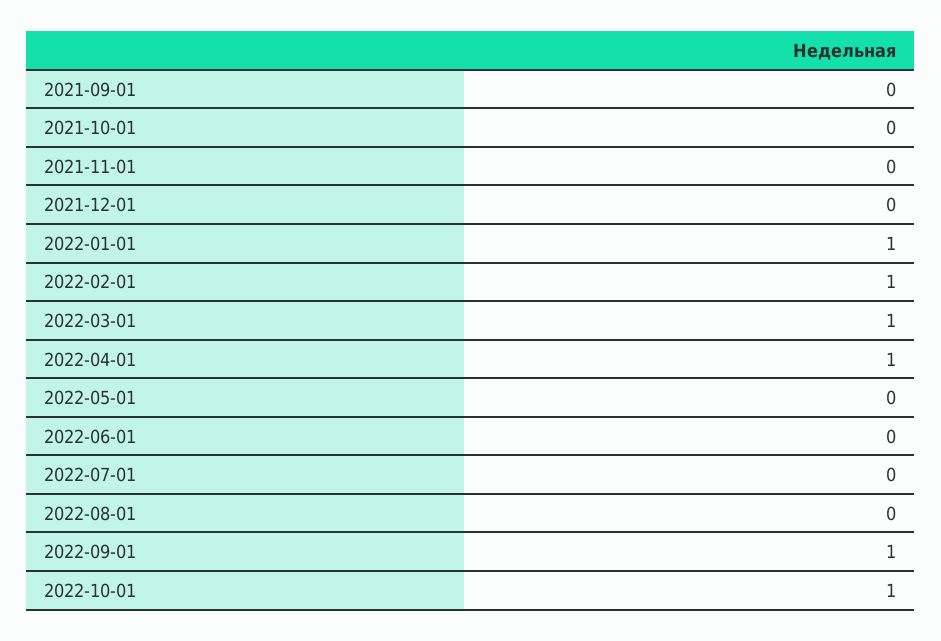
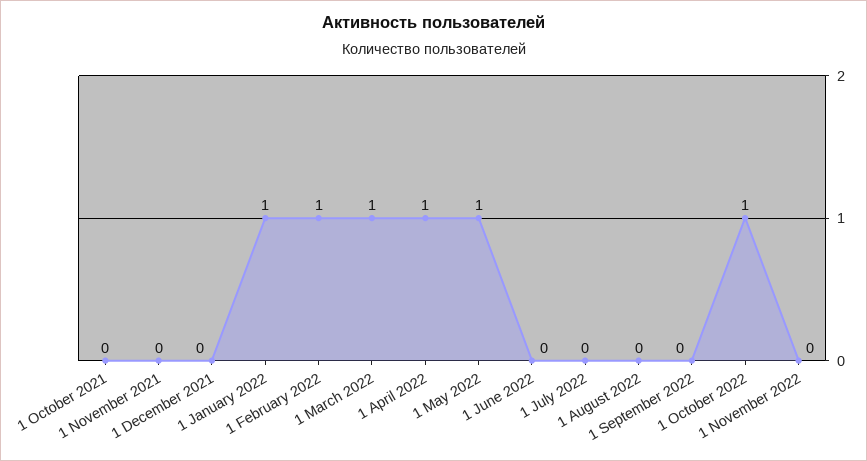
2021-09-01: 0 -> none
2022-05-01: 0 -> 1
2022-09-01: 1 -> 0
1 November 2022: none -> 0

